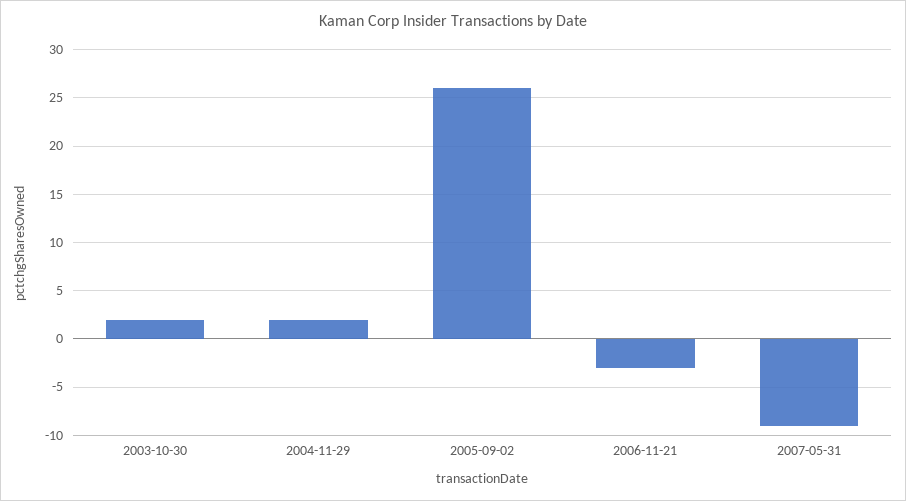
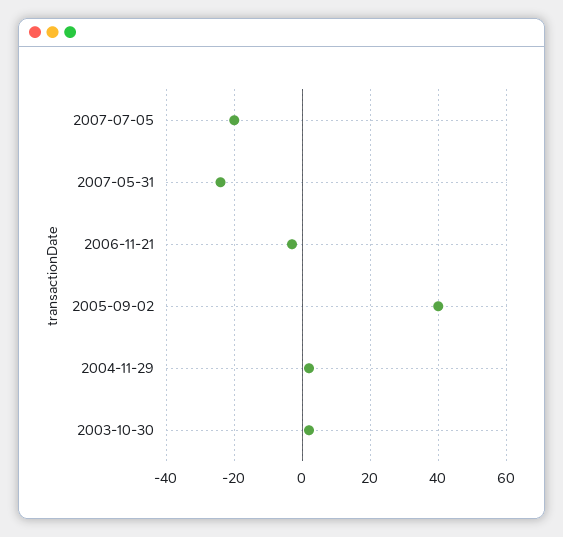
2005-09-02: 26 -> 40
2007-05-31: -9 -> -25
2007-07-05: none -> -20

